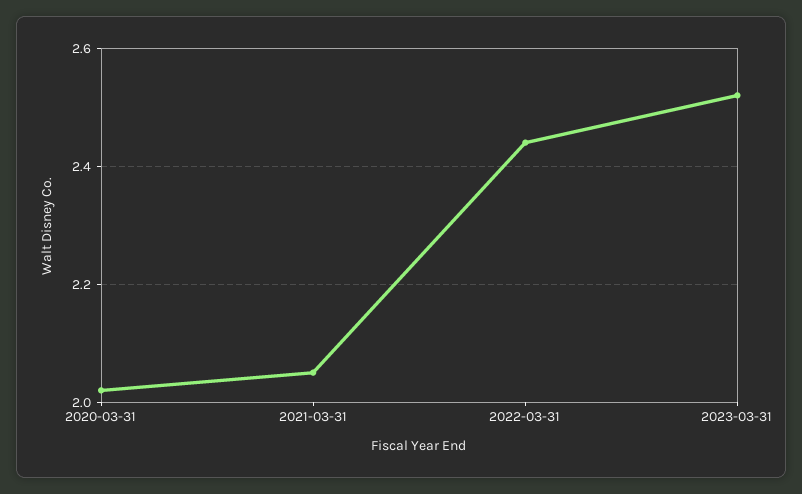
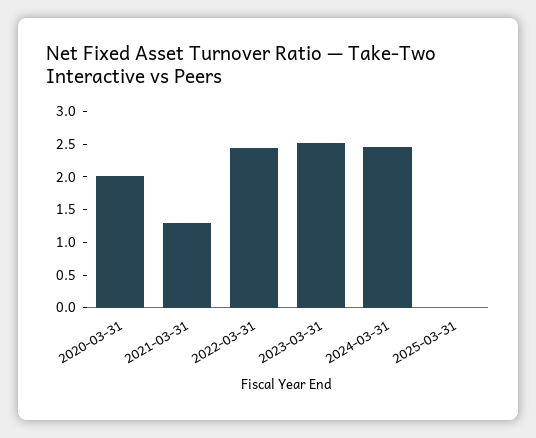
2021-03-31: 2.05 -> 1.25
2024-03-31: none -> 2.5
2025-03-31: none -> 0

